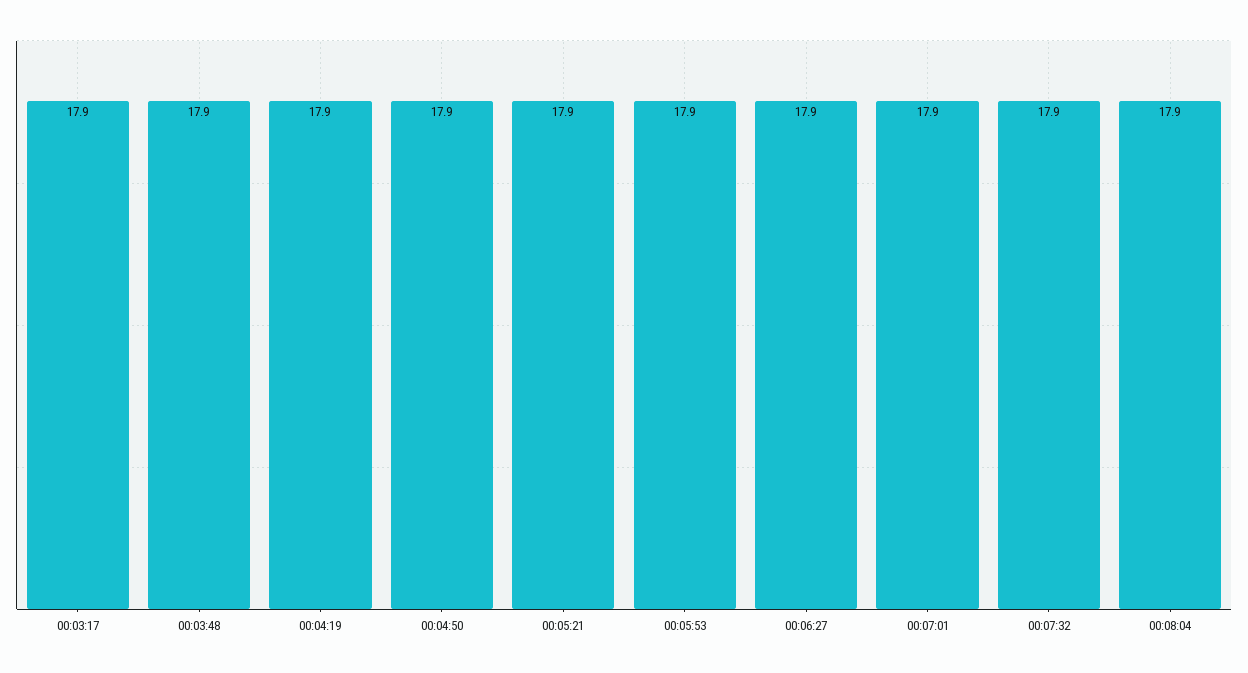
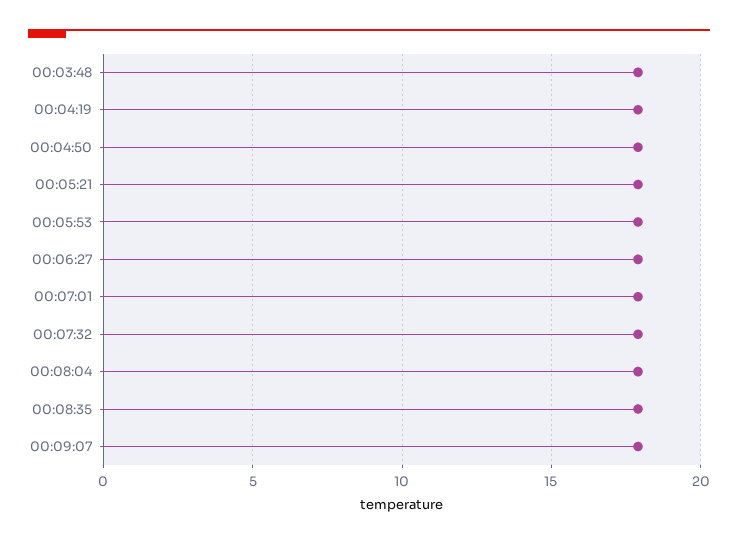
00:03:17: 17.9 -> none
00:08:35: none -> 18
00:09:07: none -> 18

